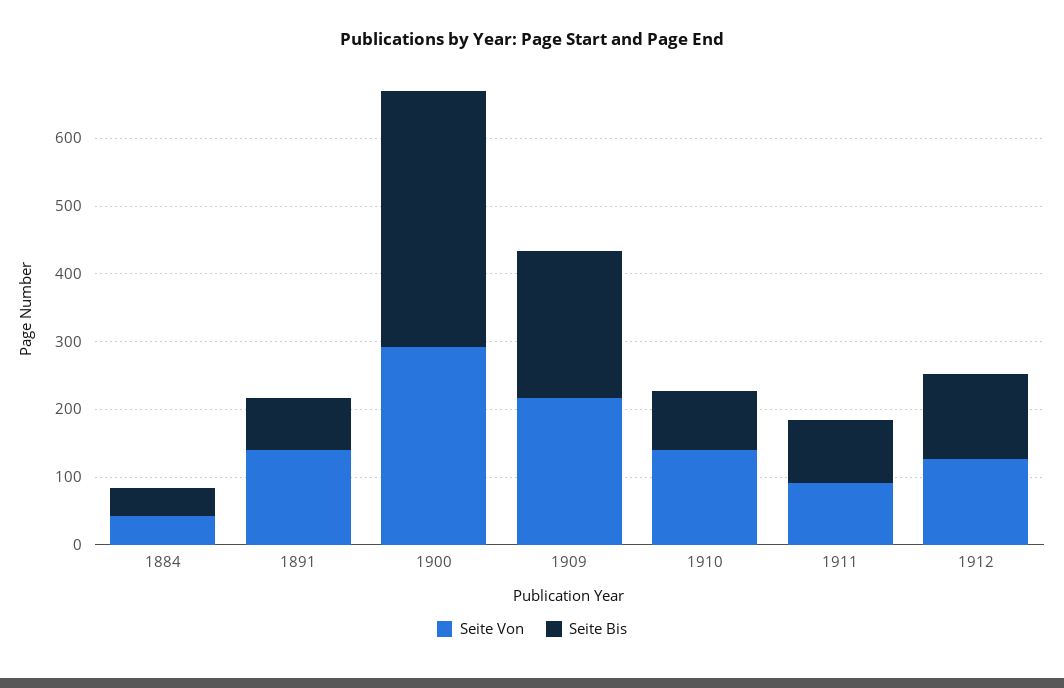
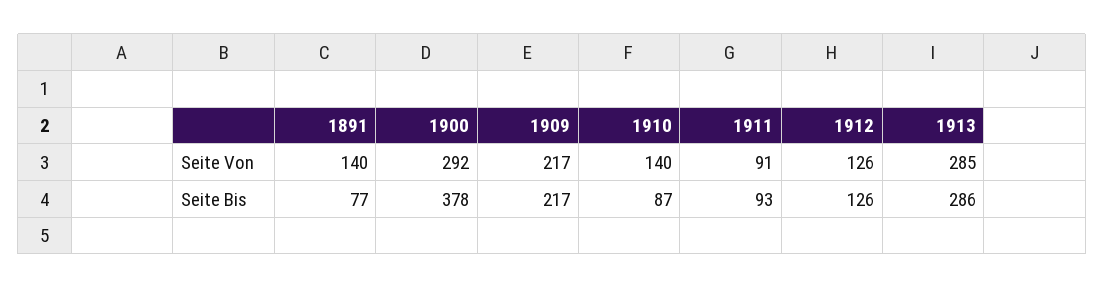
Seite Von, 1884: 40 -> none
Seite Bis, 1884: 40 -> none
Seite Von, 1913: none -> 285
Seite Bis, 1913: none -> 286

